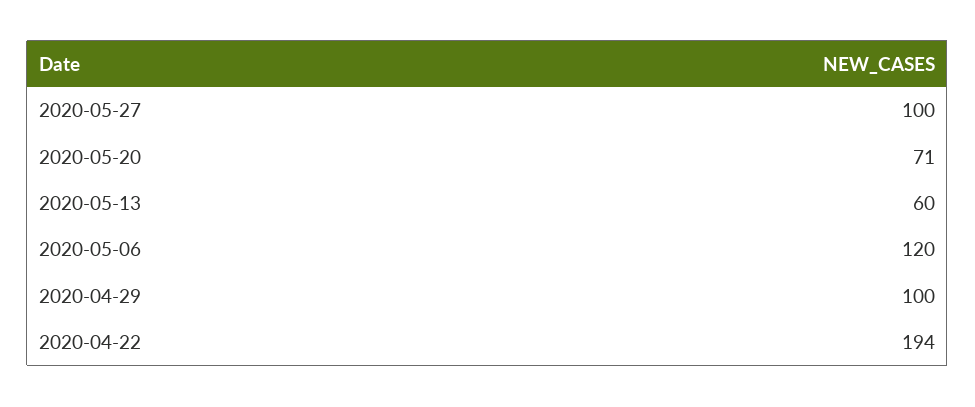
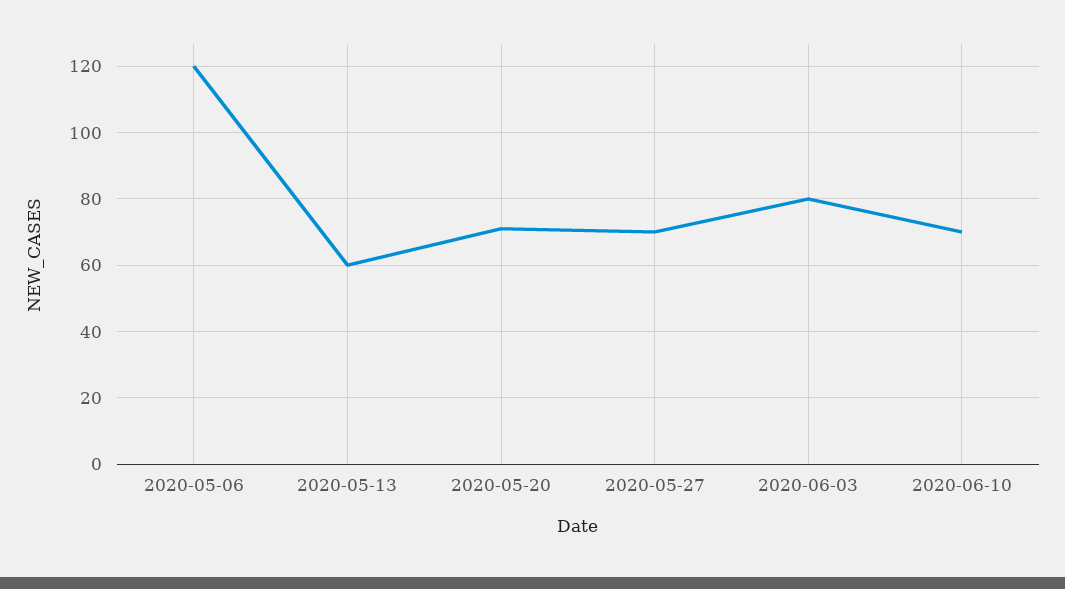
2020-05-27: 100 -> 70
2020-04-29: 100 -> none
2020-04-22: 194 -> none
2020-06-03: none -> 80
2020-06-10: none -> 70

